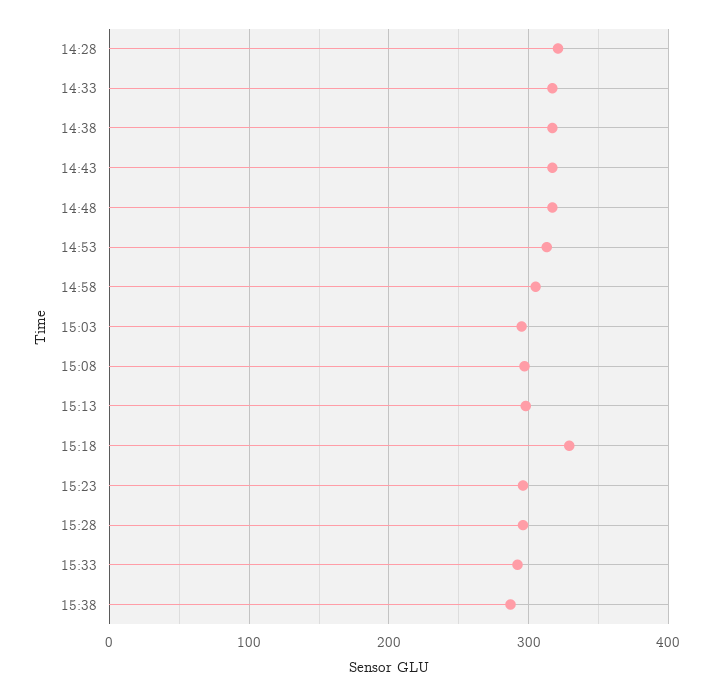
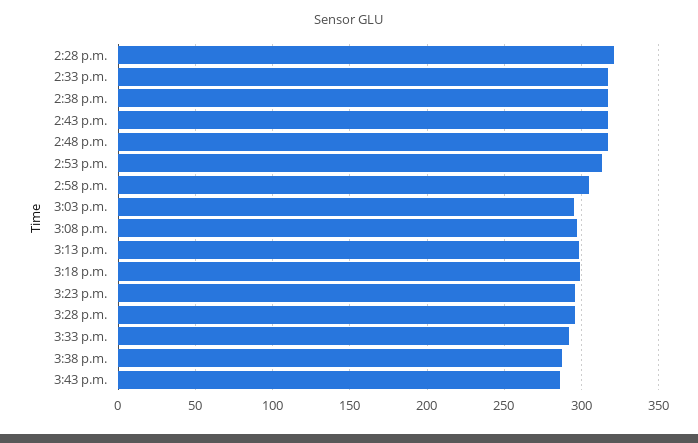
15:18: 330 -> 300
3:43 p.m.: none -> 285

